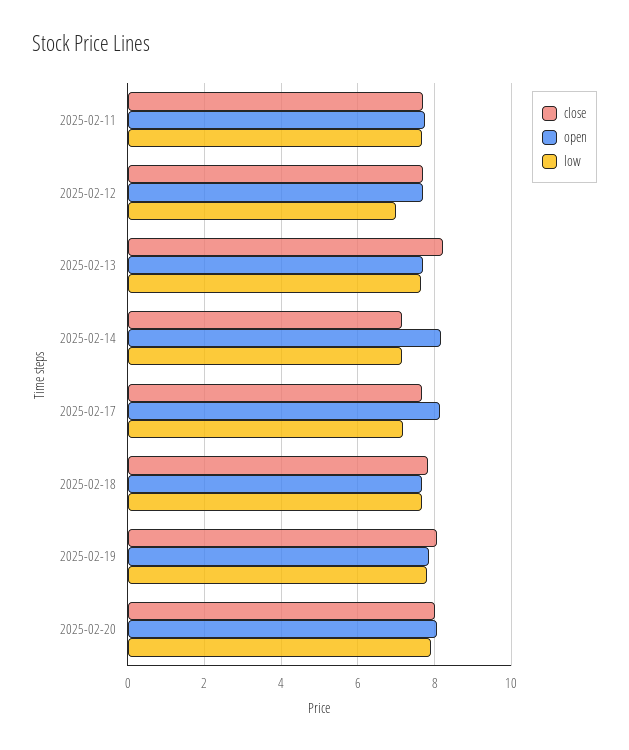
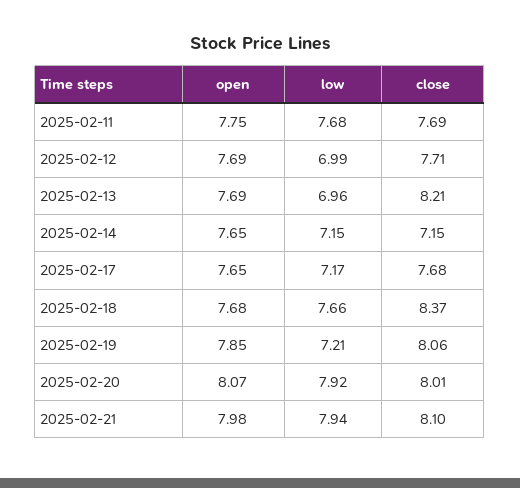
low, 2025-02-13: 7.6 -> 6.96
open, 2025-02-14: 8.2 -> 7.65
open, 2025-02-17: 8.2 -> 7.65
close, 2025-02-18: 7.8 -> 8.37
low, 2025-02-19: 7.8 -> 7.21
open, 2025-02-21: none -> 7.98
low, 2025-02-21: none -> 7.94
close, 2025-02-21: none -> 8.1

